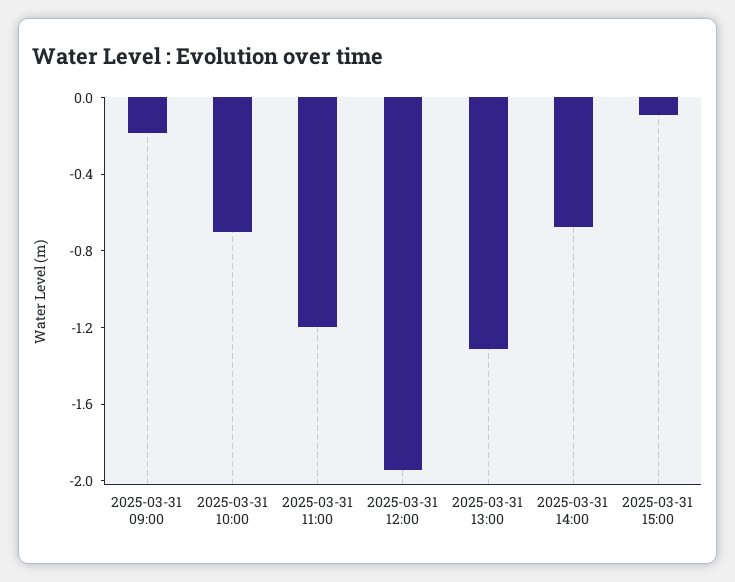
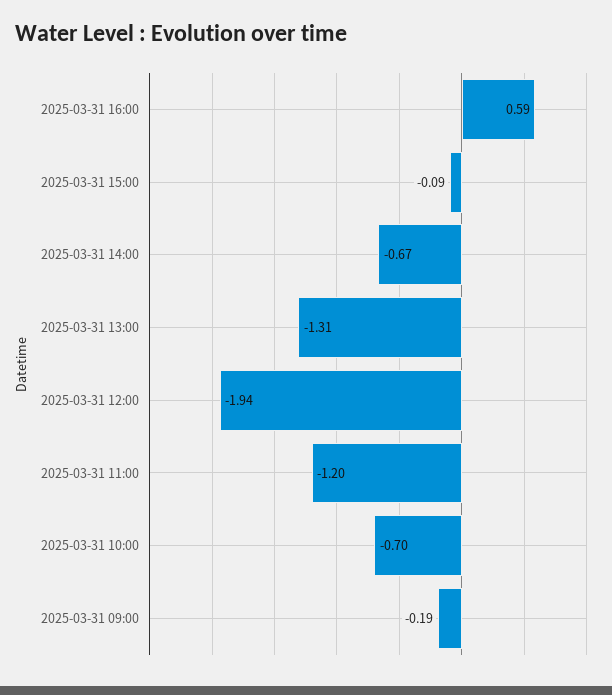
2025-03-31 16:00: none -> 0.59

